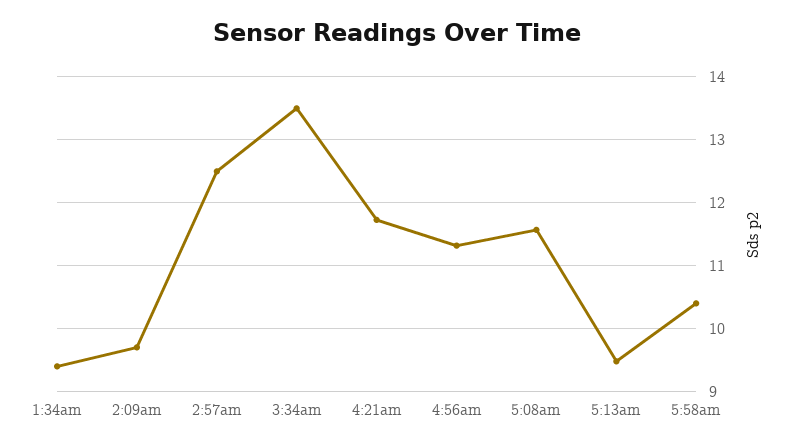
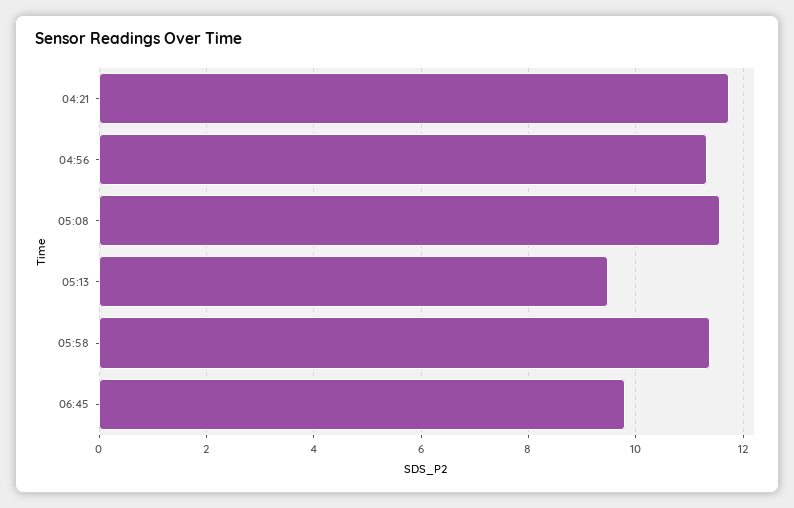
1:34am: 9.4 -> none
2:09am: 9.7 -> none
2:57am: 12.5 -> none
3:34am: 13.5 -> none
5:58am: 10.4 -> 11.4
06:45: none -> 9.8

